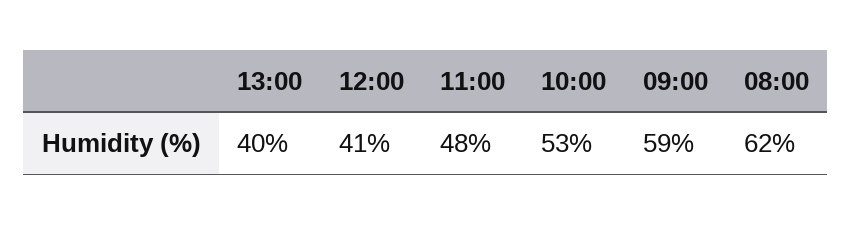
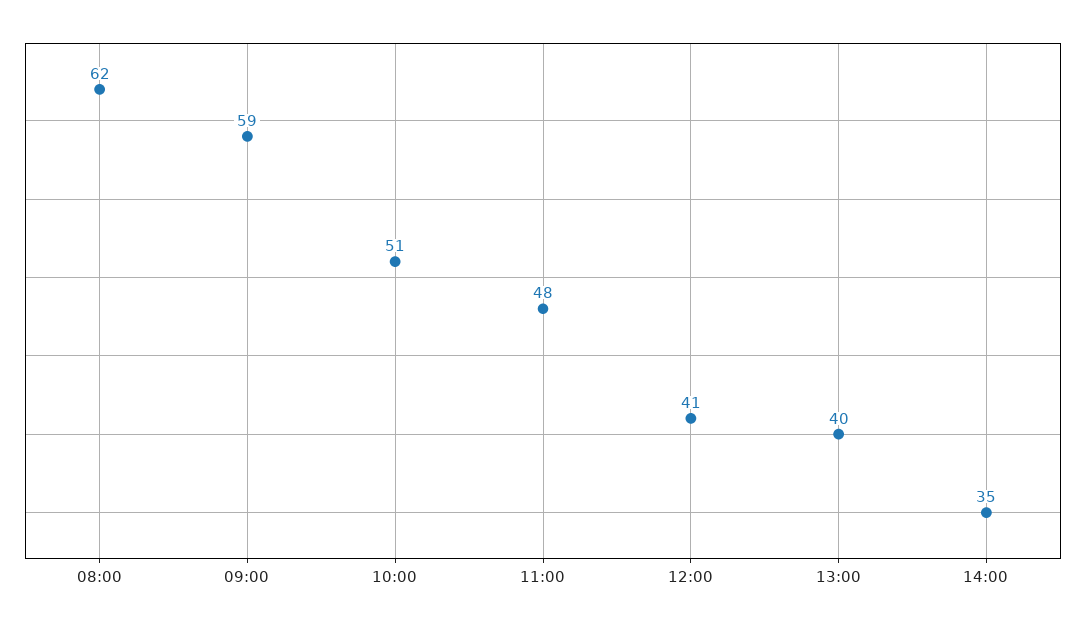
10:00: 53 -> 51
14:00: none -> 35

